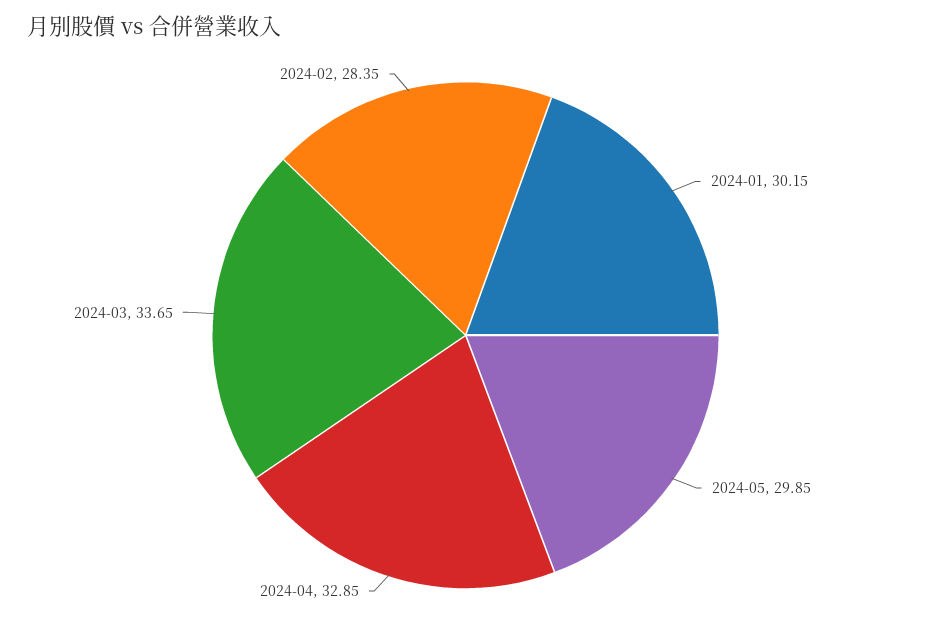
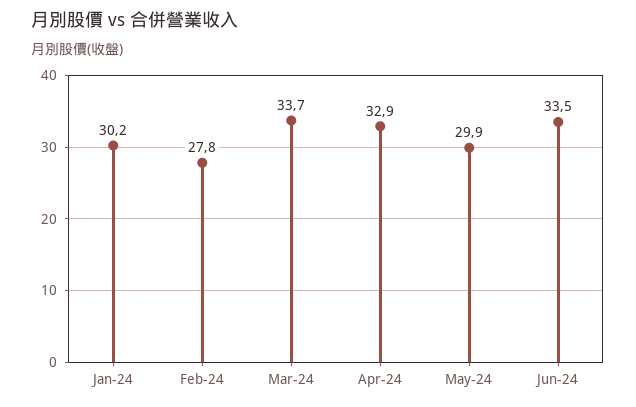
2024-02: 28.35 -> 27.8
Jun-24: none -> 33.5

